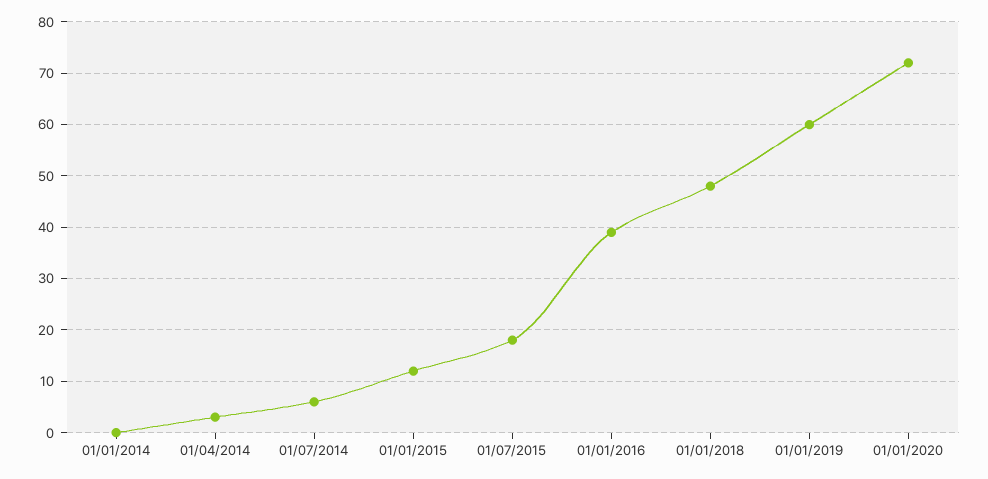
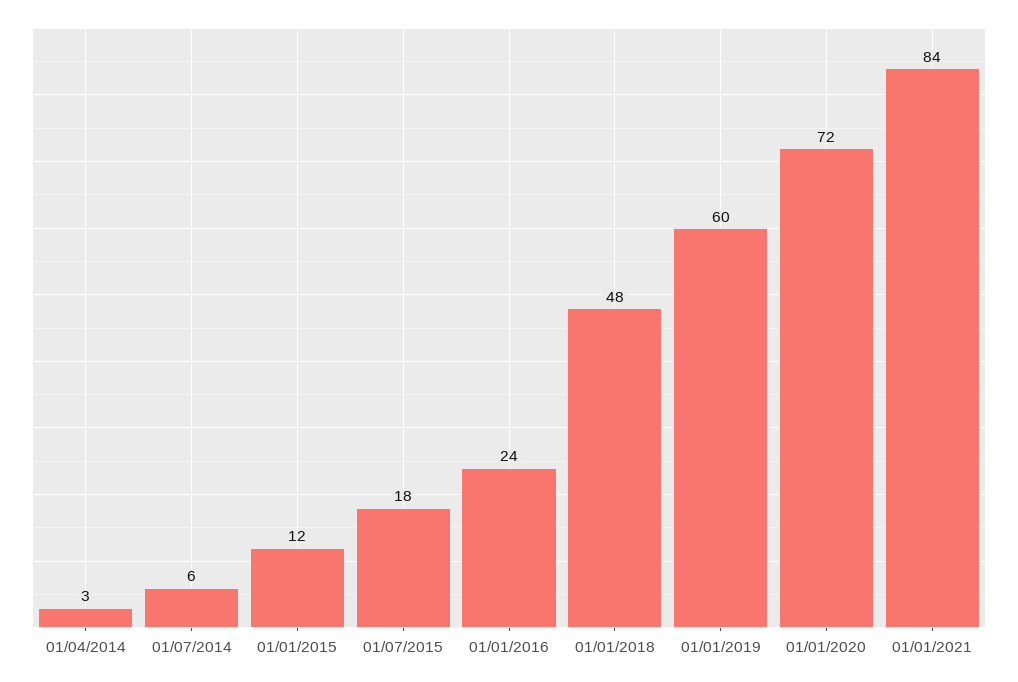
01/01/2014: 0 -> none
01/01/2016: 40 -> 24
01/01/2021: none -> 84

